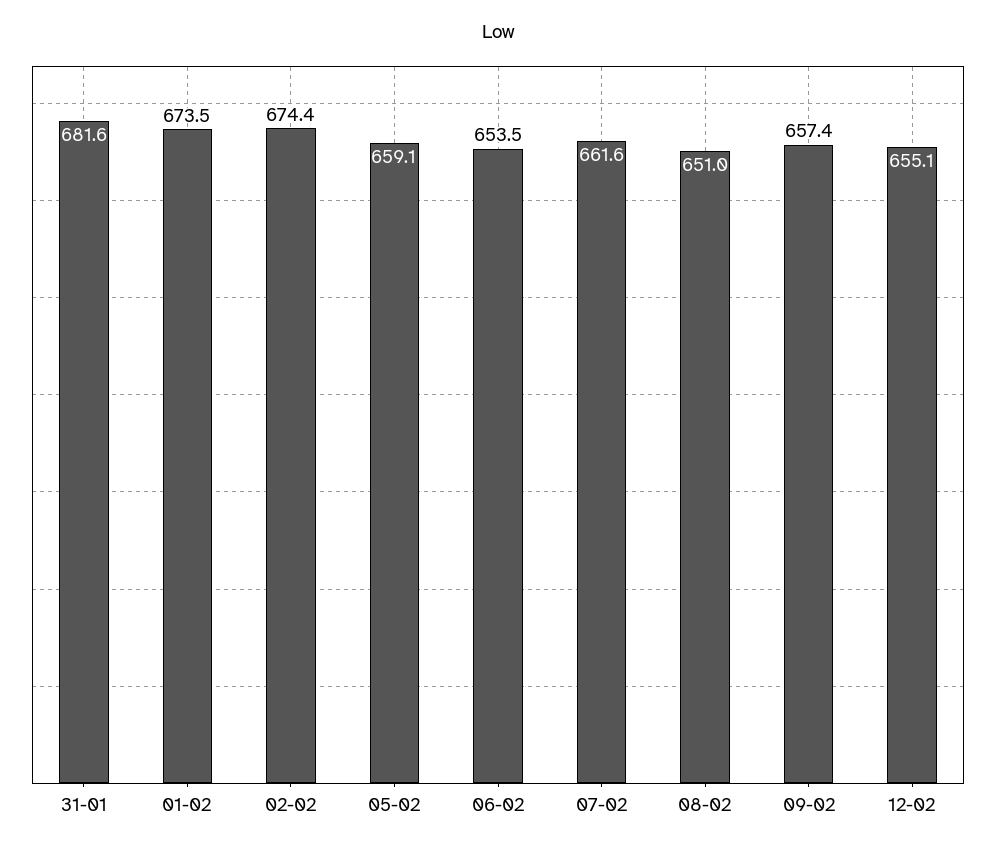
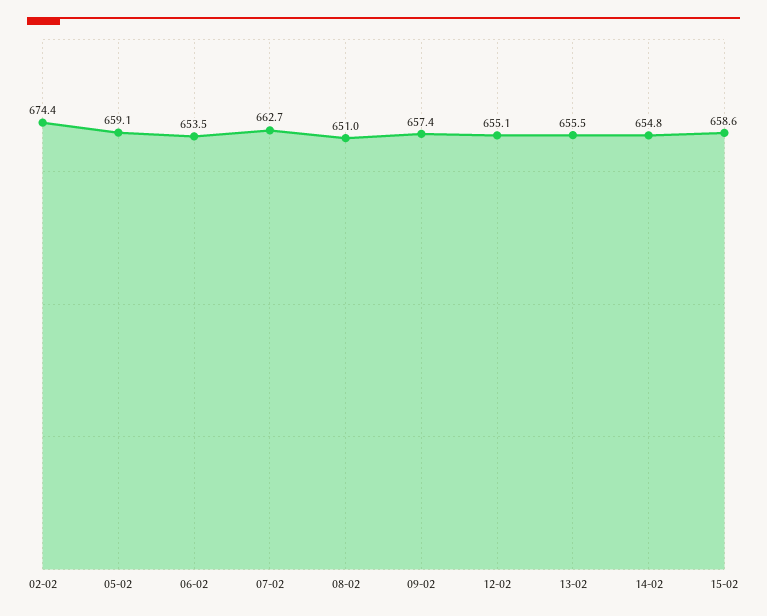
31-01: 681.6 -> none
01-02: 673.5 -> none
07-02: 661.6 -> 662.7
13-02: none -> 655.5
14-02: none -> 654.8
15-02: none -> 658.6

